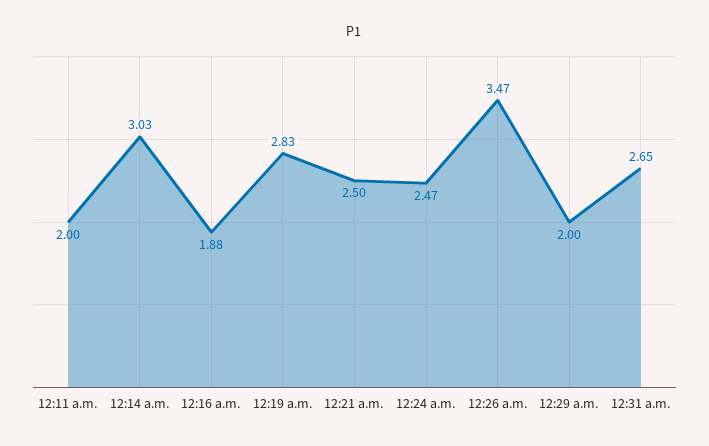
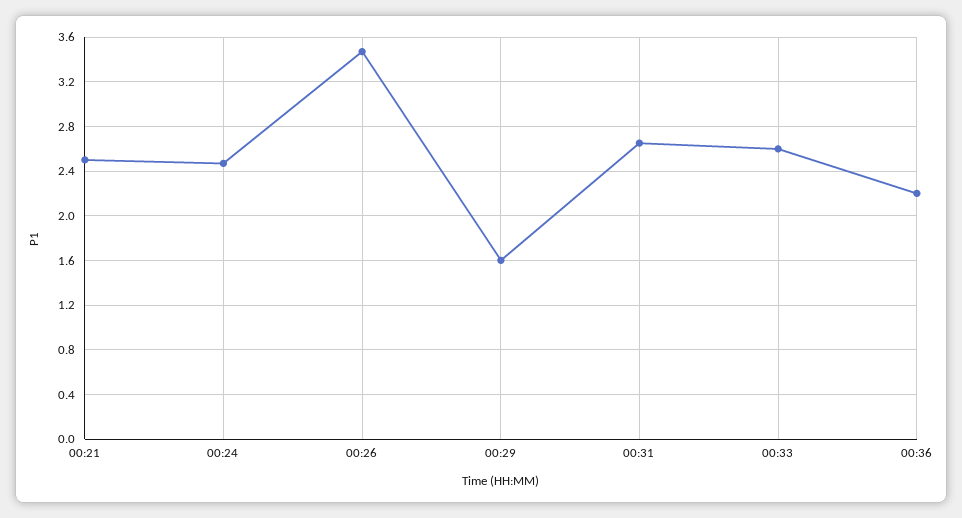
12:11 a.m.: 2 -> none
12:14 a.m.: 3.03 -> none
12:16 a.m.: 1.88 -> none
12:19 a.m.: 2.83 -> none
12:29 a.m.: 2 -> 1.6
00:33: none -> 2.6
00:36: none -> 2.2

